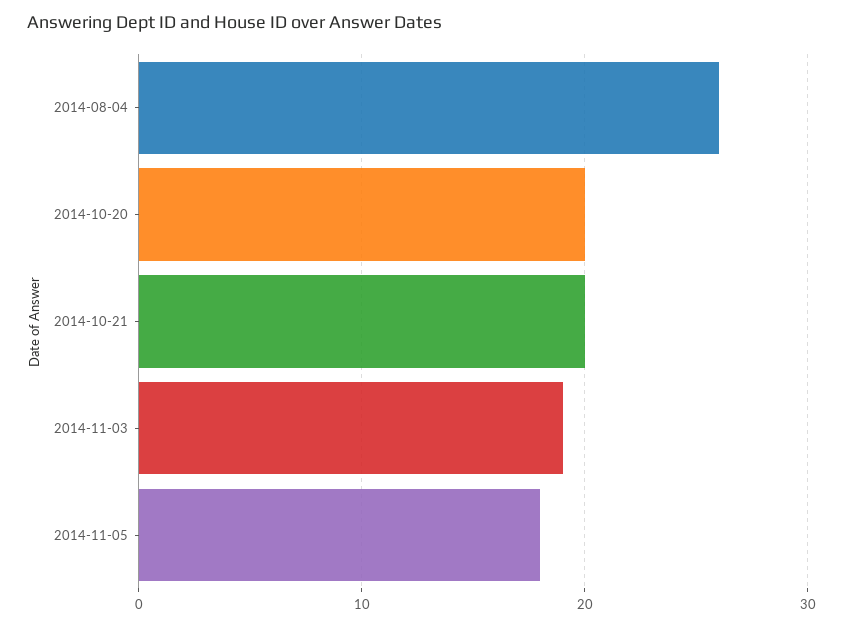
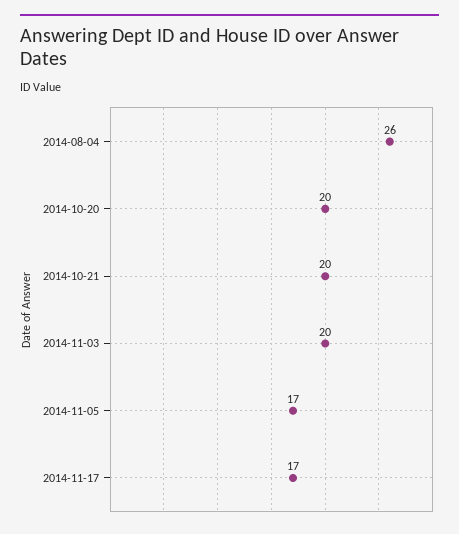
2014-11-03: 19 -> 20
2014-11-05: 18 -> 17
2014-11-17: none -> 17

